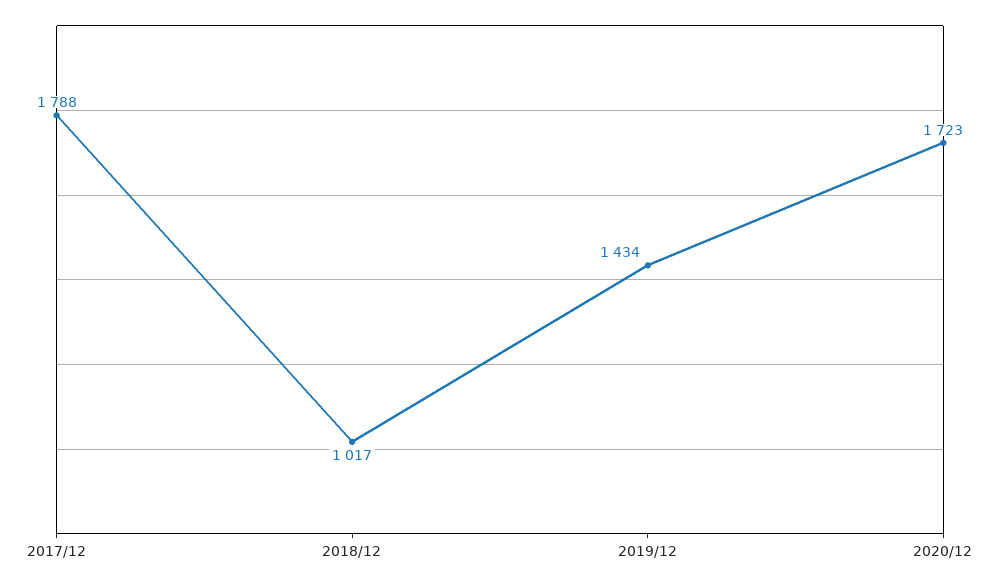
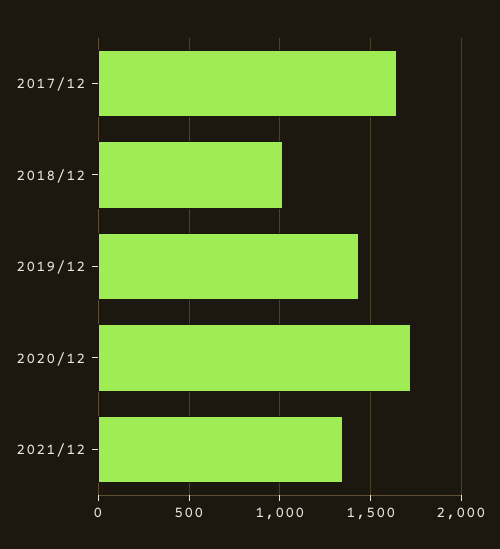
2017/12: 1788 -> 1650
2021/12: none -> 1350

